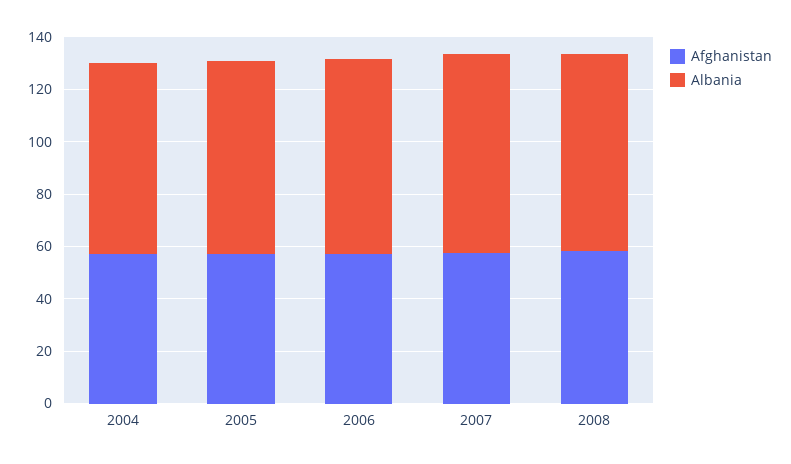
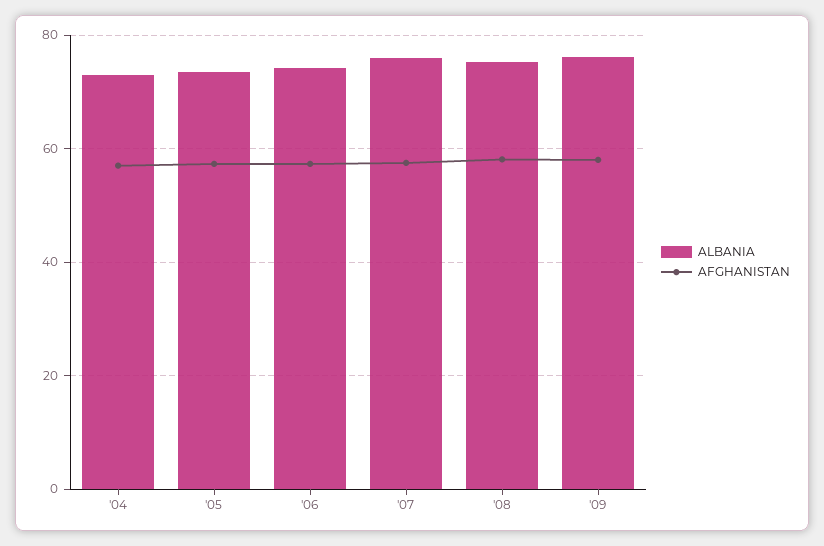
Albania, '09: none -> 76
Afghanistan, '09: none -> 58

